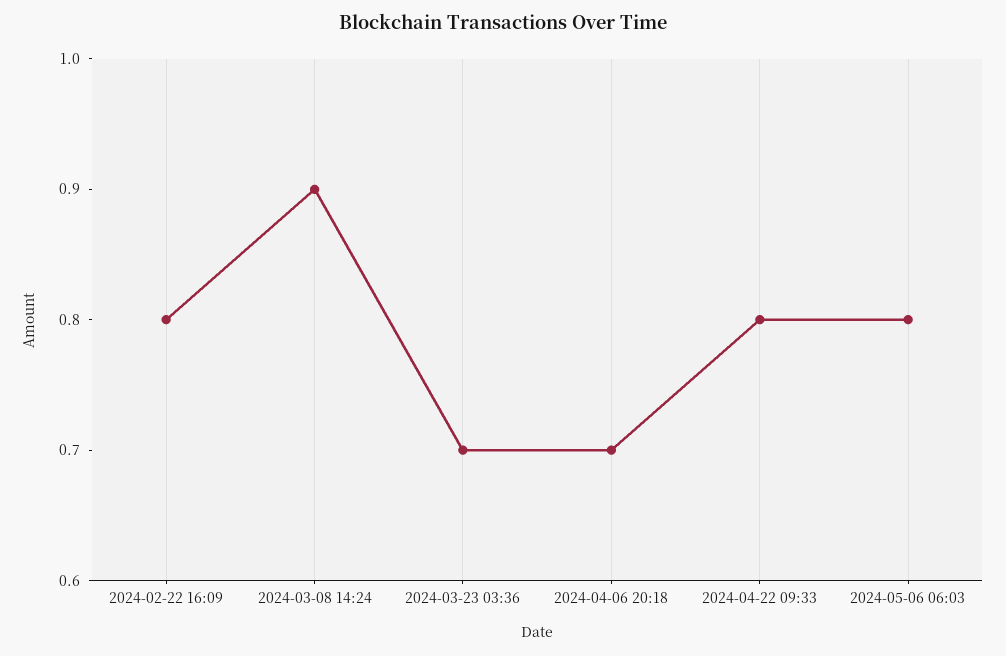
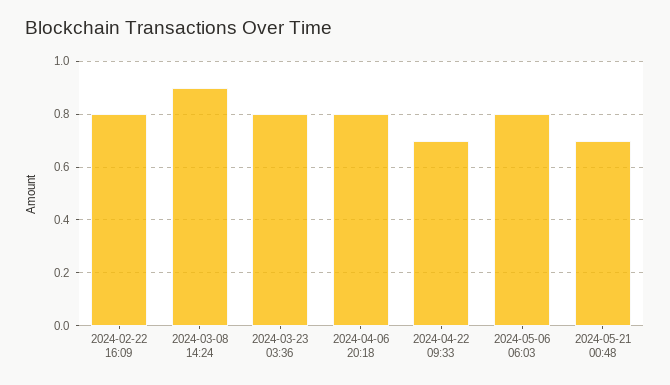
2024-03-23 03:36: 0.7 -> 0.8
2024-04-06 20:18: 0.7 -> 0.8
2024-04-22 09:33: 0.8 -> 0.7
2024-05-21 00:48: none -> 0.7

